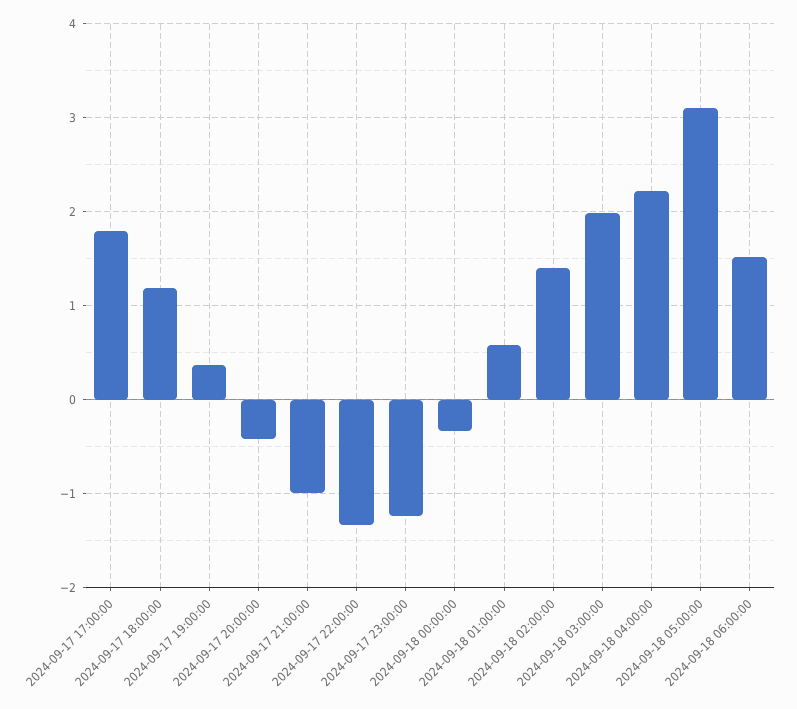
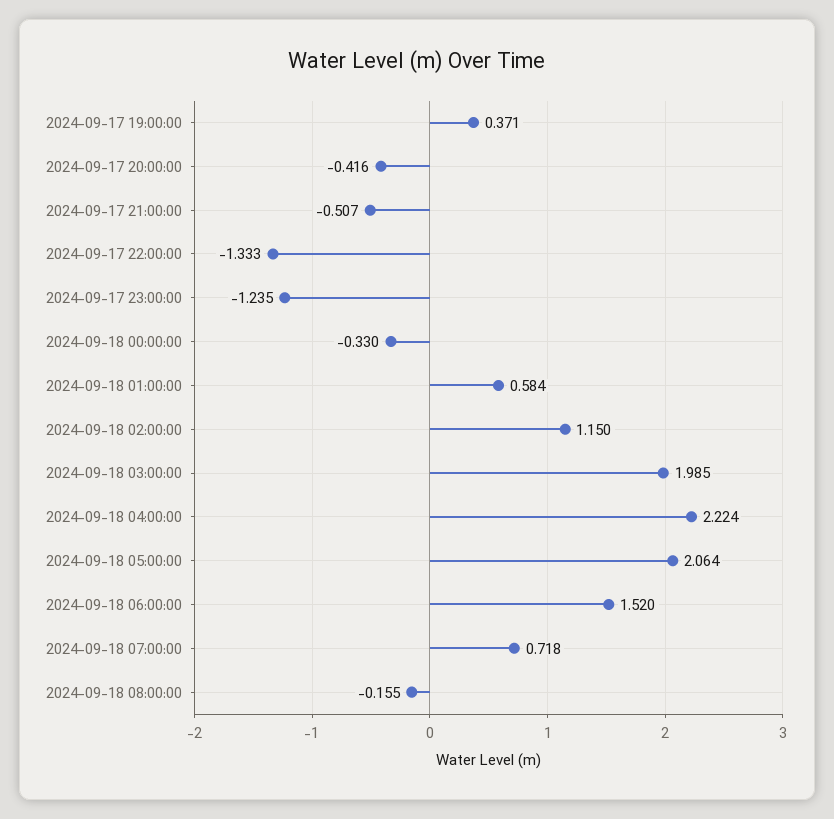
2024-09-17 17:00:00: 1.8 -> none
2024-09-17 18:00:00: 1.2 -> none
2024-09-17 21:00:00: -1 -> -0.507
2024-09-18 02:00:00: 1.4 -> 1.15
2024-09-18 05:00:00: 3.1 -> 2.064
2024-09-18 07:00:00: none -> 0.718
2024-09-18 08:00:00: none -> -0.155

